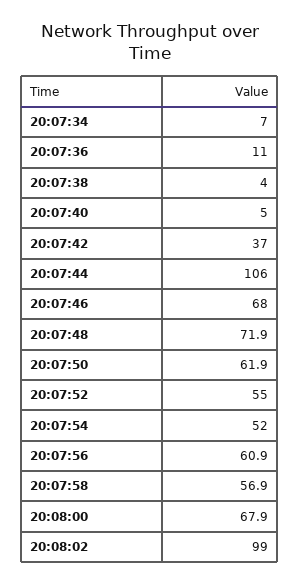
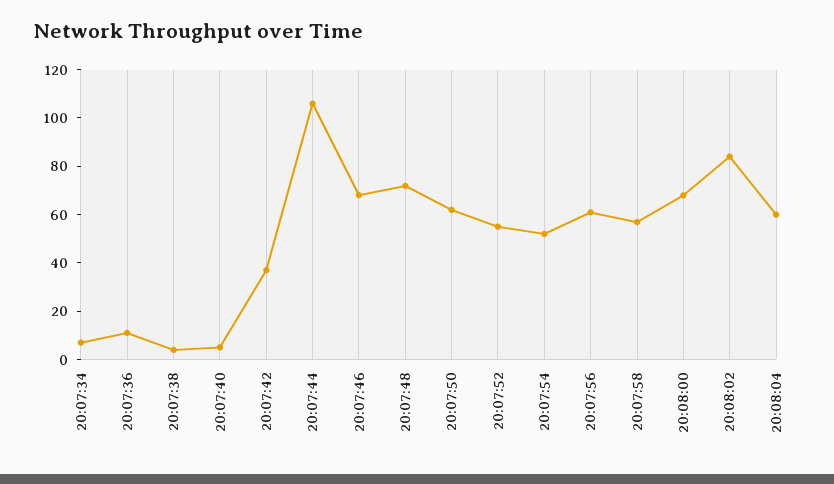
20:08:02: 99 -> 85
20:08:04: none -> 60

